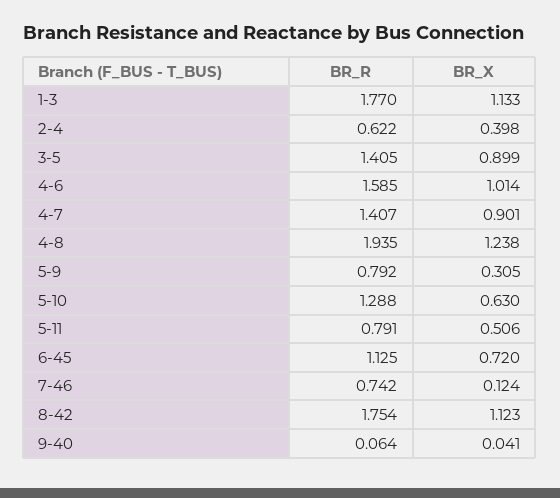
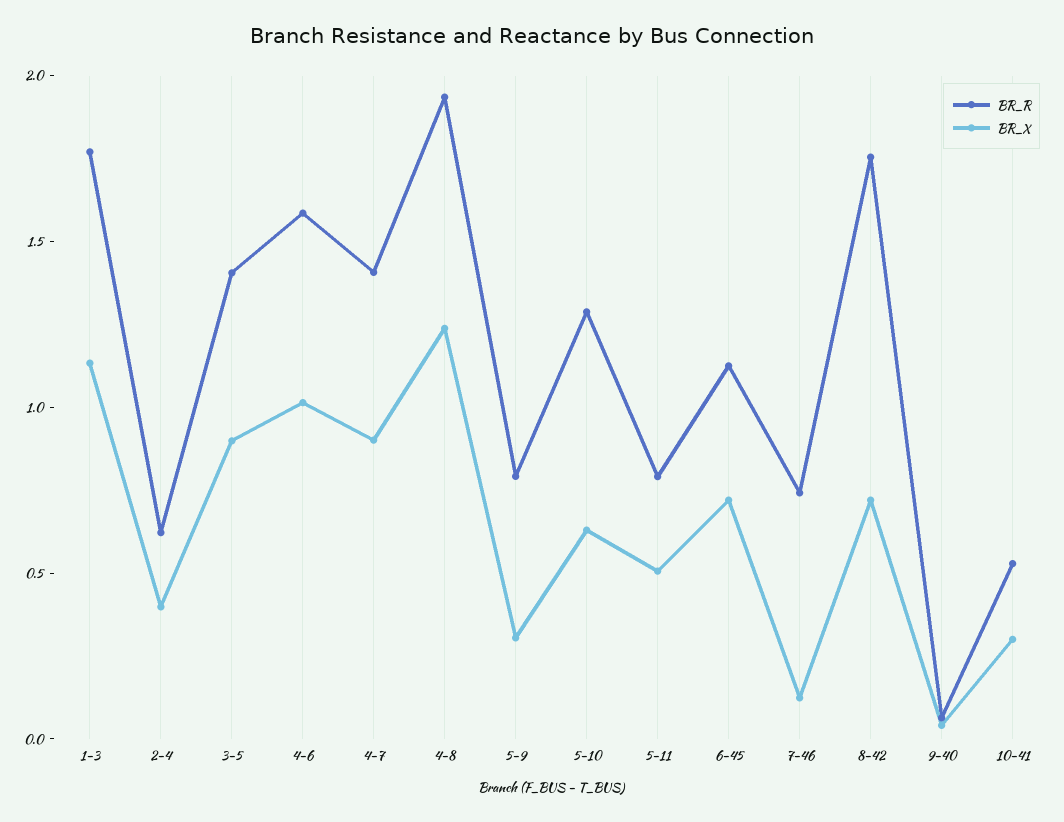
BR_X, 8-42: 1.123 -> 0.7
BR_R, 10-41: none -> 0.5
BR_X, 10-41: none -> 0.3

